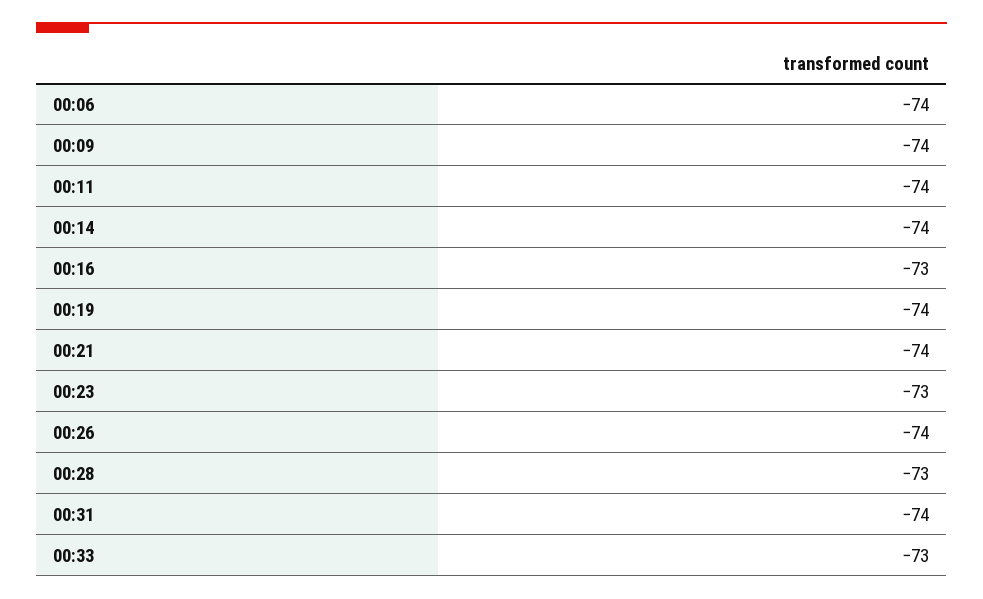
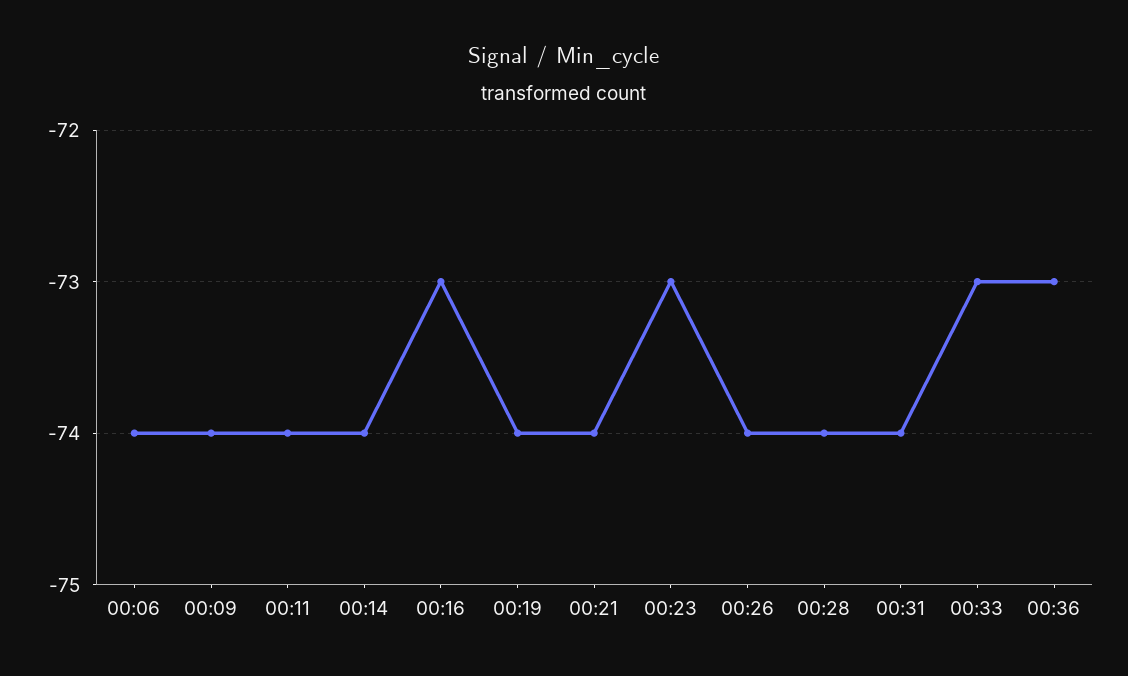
00:28: -73 -> -74
00:36: none -> -73

